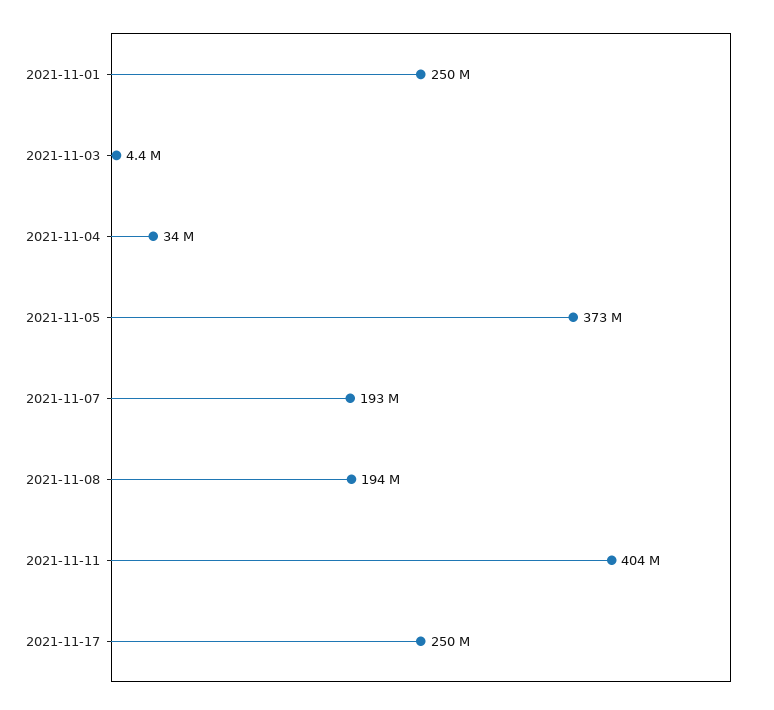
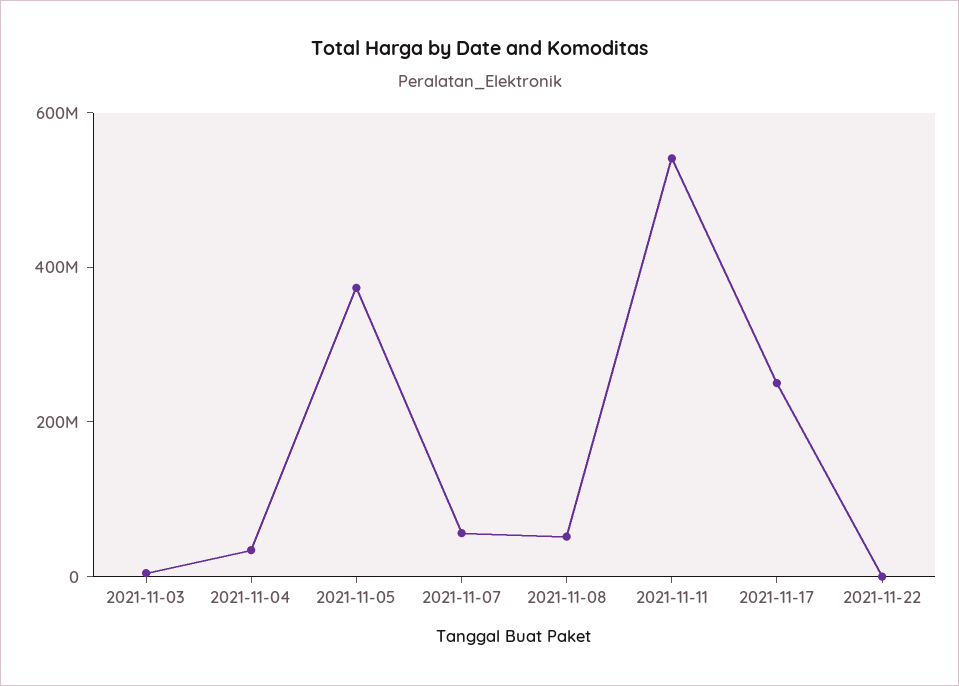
2021-11-01: 250000000 -> none
2021-11-07: 193000000 -> 50000000
2021-11-08: 194000000 -> 50000000
2021-11-11: 404000000 -> 550000000
2021-11-22: none -> 0

